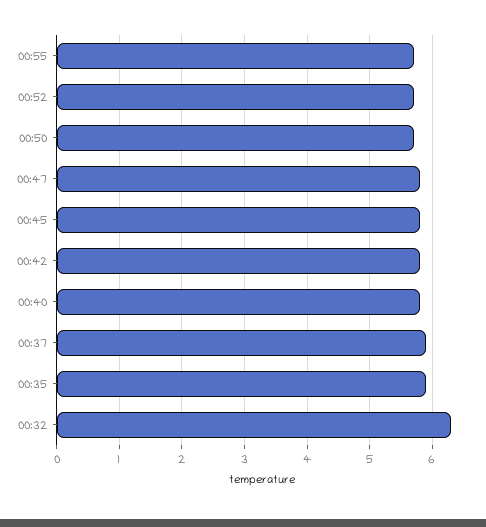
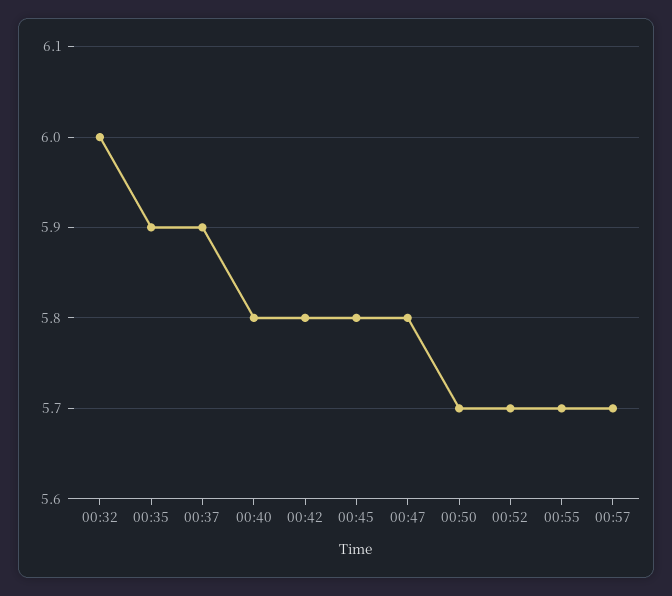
00:32: 6.3 -> 6
00:57: none -> 5.7

